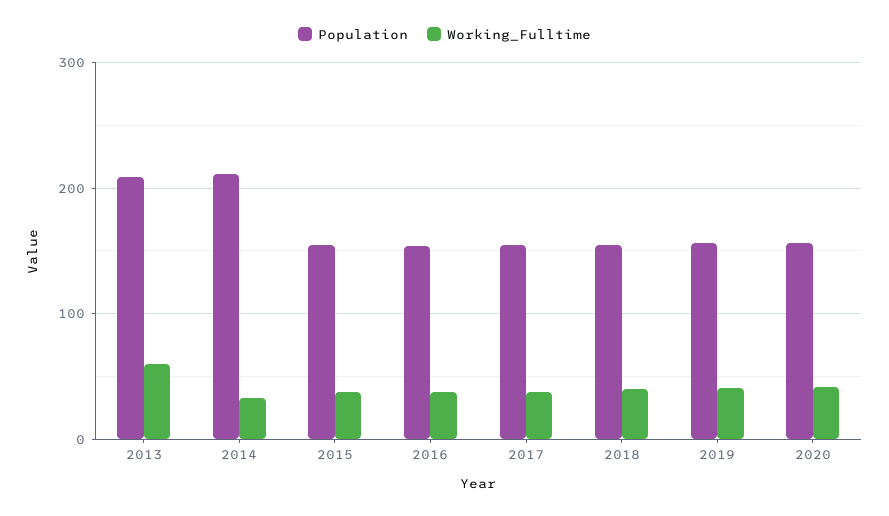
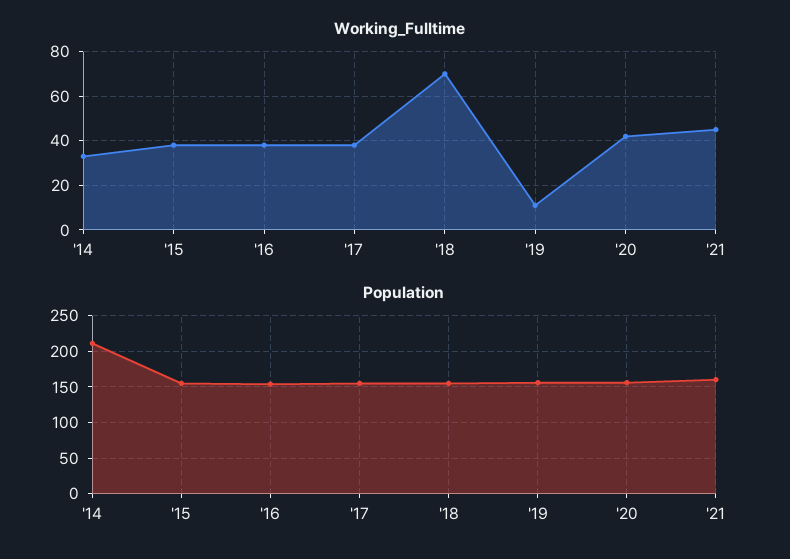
Population, 2013: 210 -> none
Working_Fulltime, 2013: 60 -> none
Working_Fulltime, 2018: 40 -> 70
Working_Fulltime, 2019: 40 -> 10
Working_Fulltime, '21: none -> 45
Population, '21: none -> 160

